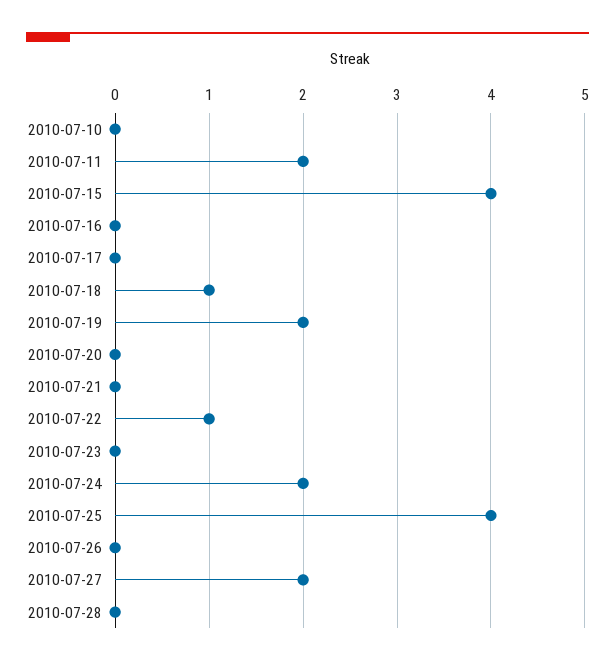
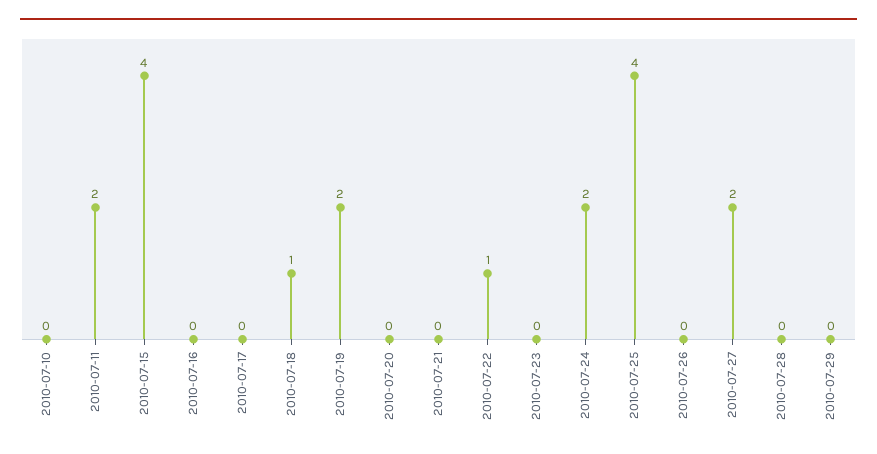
2010-07-29: none -> 0

